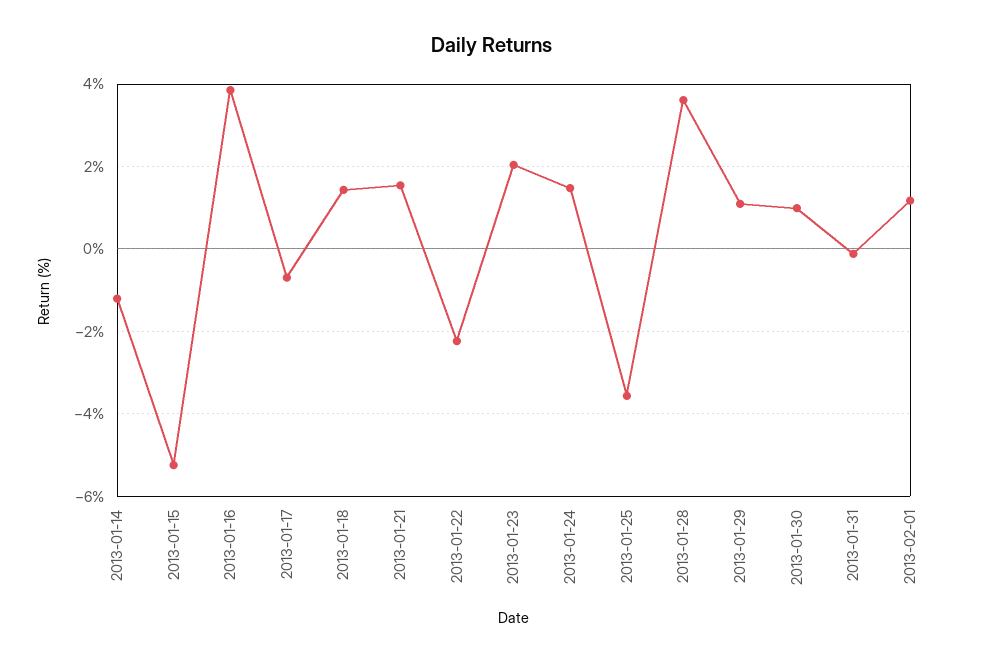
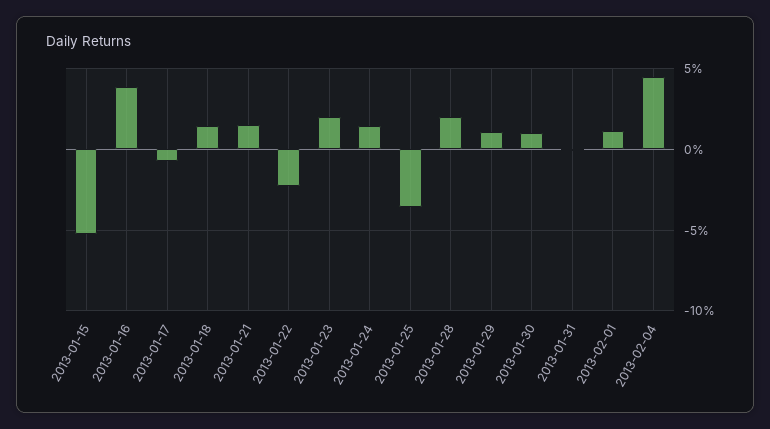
2013-01-14: -1.2 -> none
2013-01-28: 3.6 -> 2
2013-02-04: none -> 4.5

